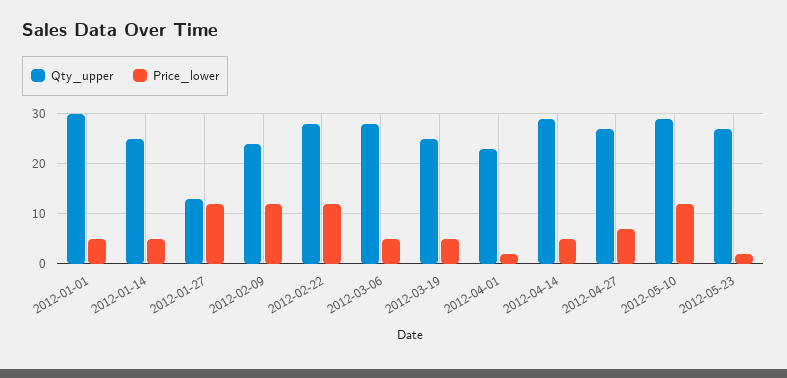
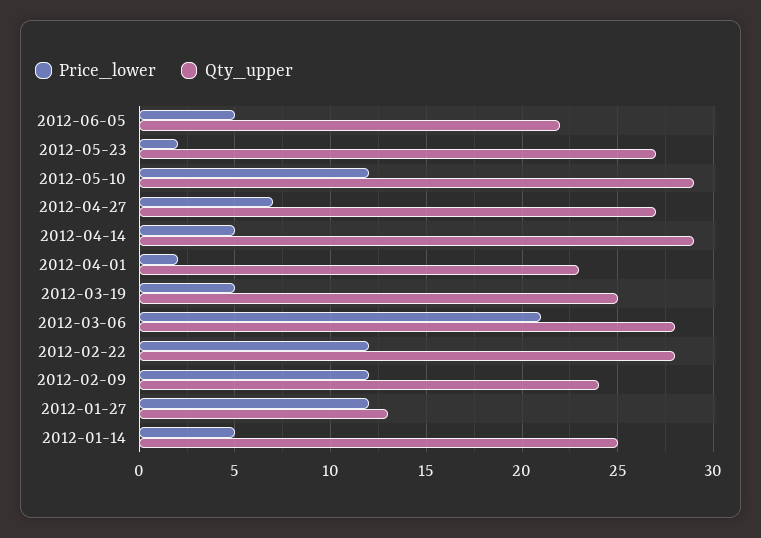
Qty_upper, 2012-01-01: 30 -> none
Price_lower, 2012-01-01: 5 -> none
Price_lower, 2012-03-06: 5 -> 21
Price_lower, 2012-06-05: none -> 5
Qty_upper, 2012-06-05: none -> 22

